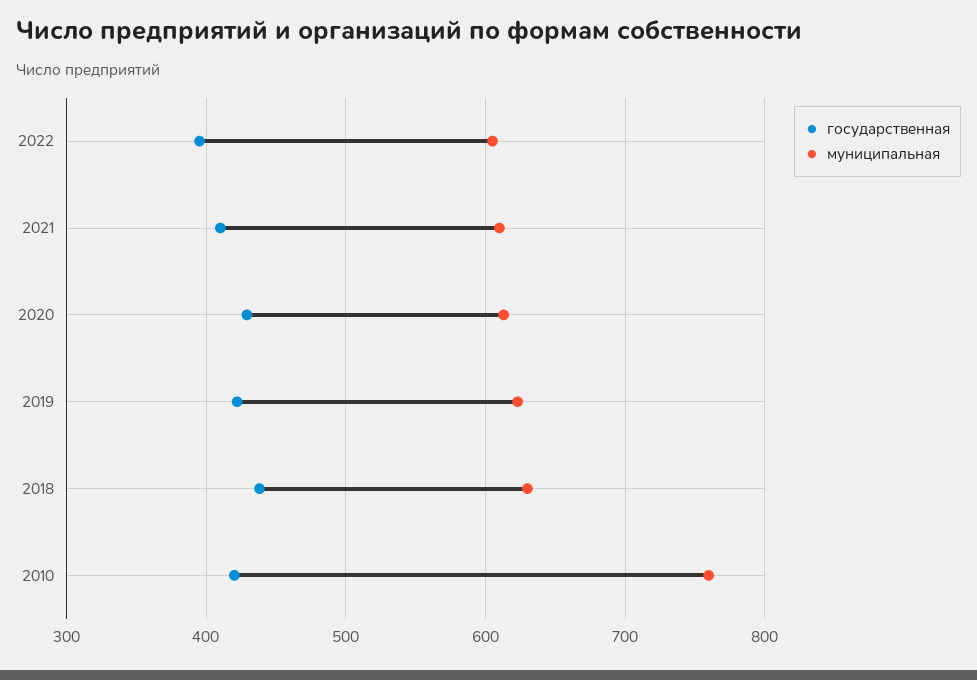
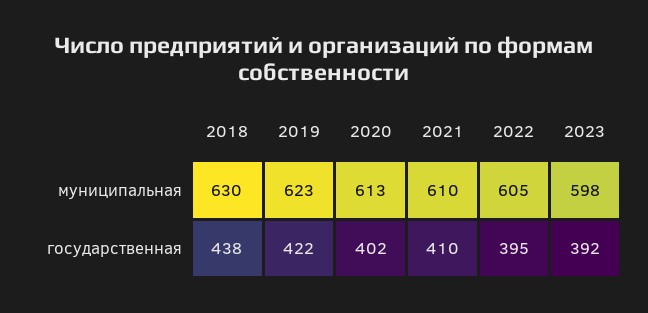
государственная, 2020: 430 -> 402
государственная, 2010: 420 -> none
муниципальная, 2010: 760 -> none
муниципальная, 2023: none -> 598
государственная, 2023: none -> 392

